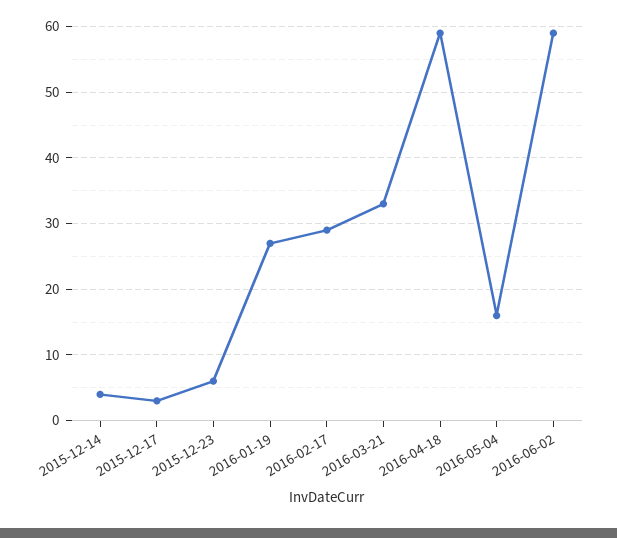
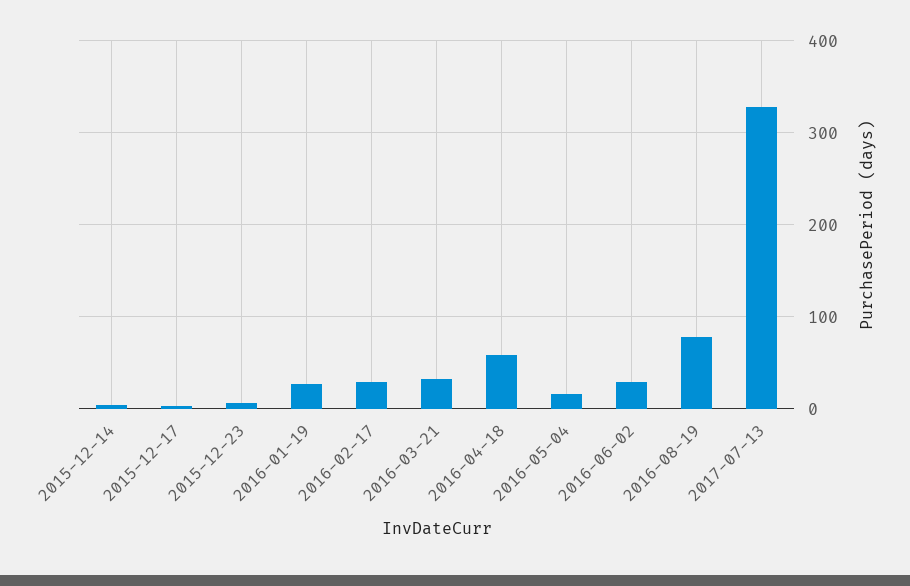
2016-06-02: 59 -> 30
2016-08-19: none -> 80
2017-07-13: none -> 330

